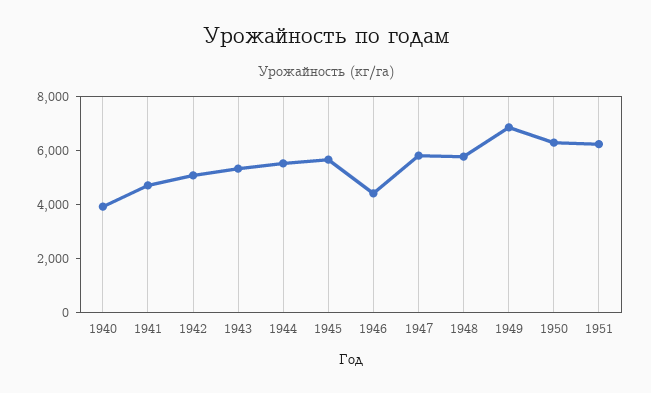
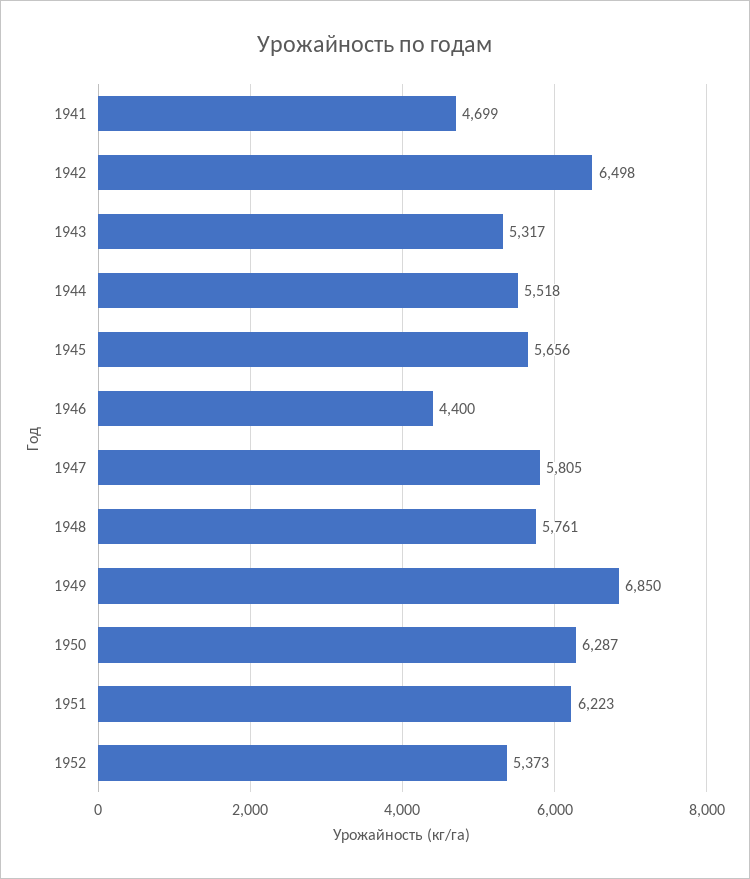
1940: 4000 -> none
1942: 5000 -> 6498
1952: none -> 5373

